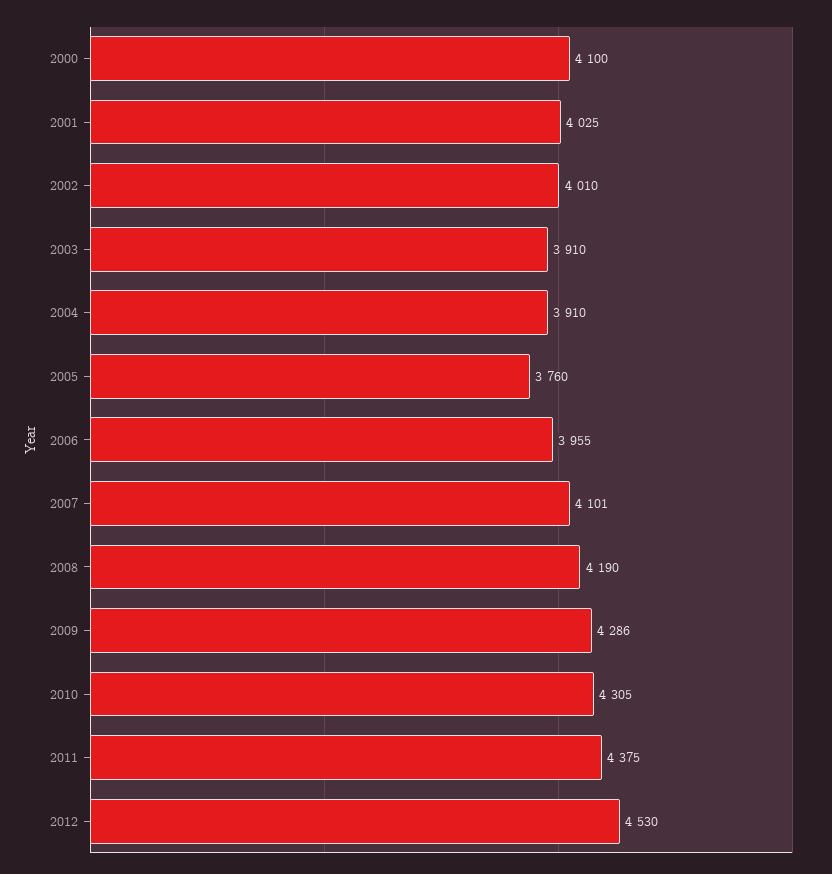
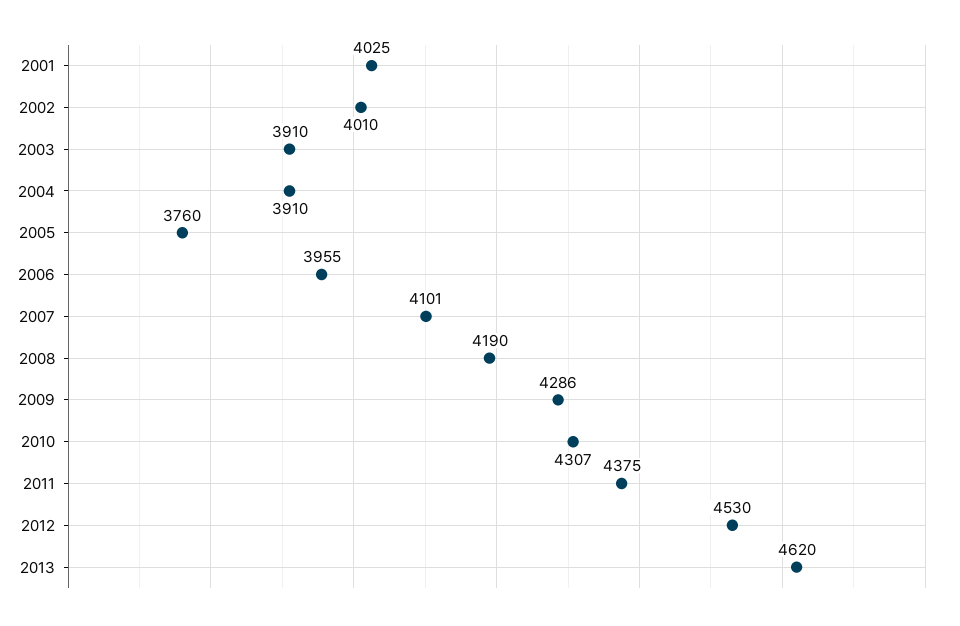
2000: 4100 -> none
2010: 4305 -> 4307
2013: none -> 4620

